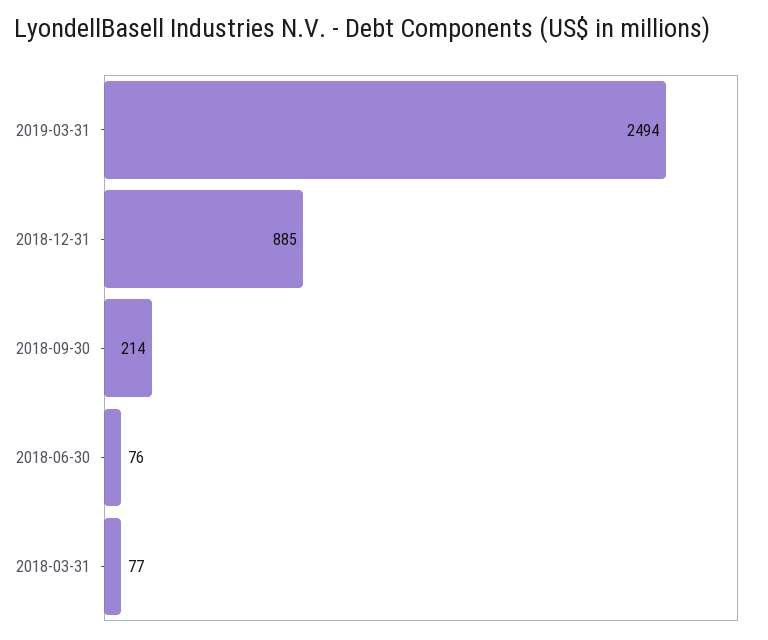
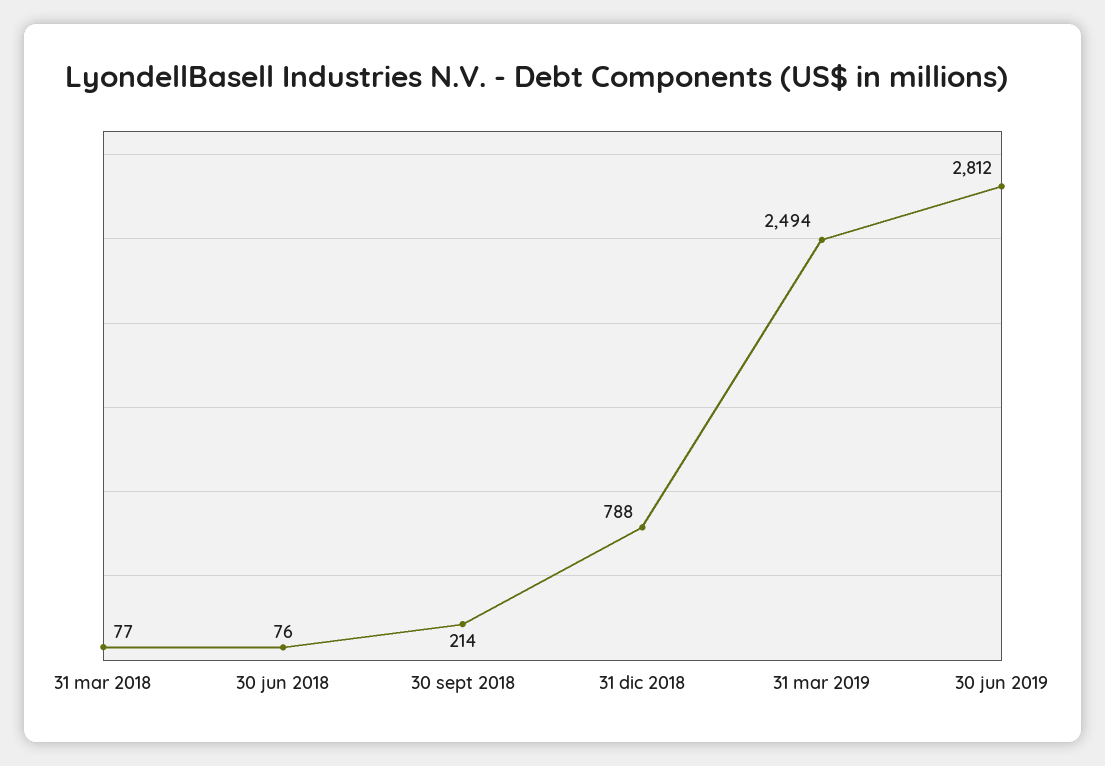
2018-12-31: 885 -> 788
30 jun 2019: none -> 2812

